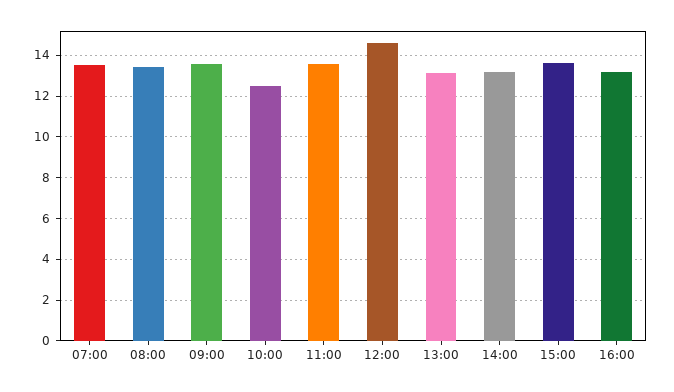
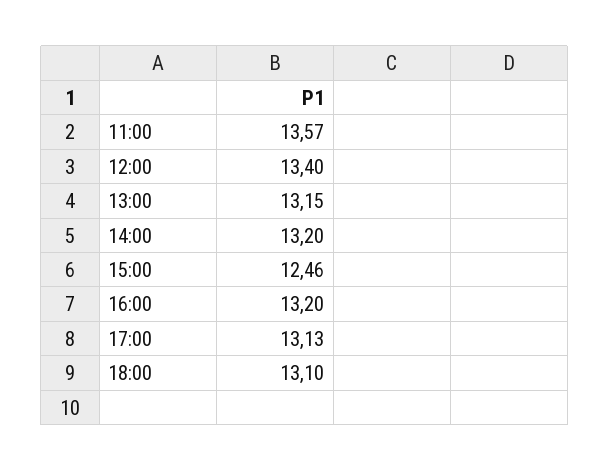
07:00: 13.5 -> none
08:00: 13.5 -> none
09:00: 13.5 -> none
10:00: 12.5 -> none
12:00: 14.5 -> 13.4
15:00: 13.5 -> 12.46
17:00: none -> 13.13
18:00: none -> 13.1

